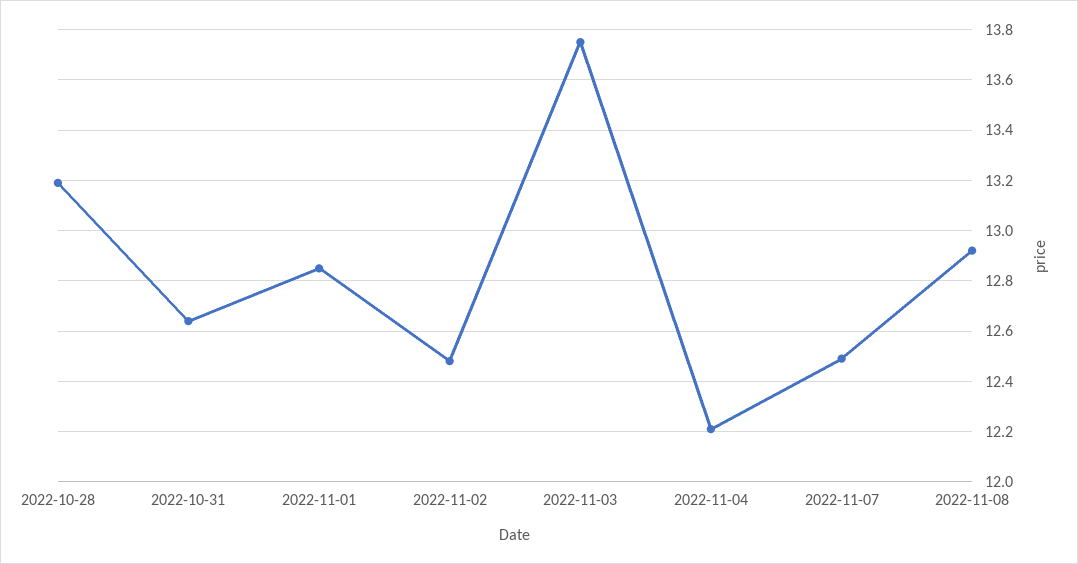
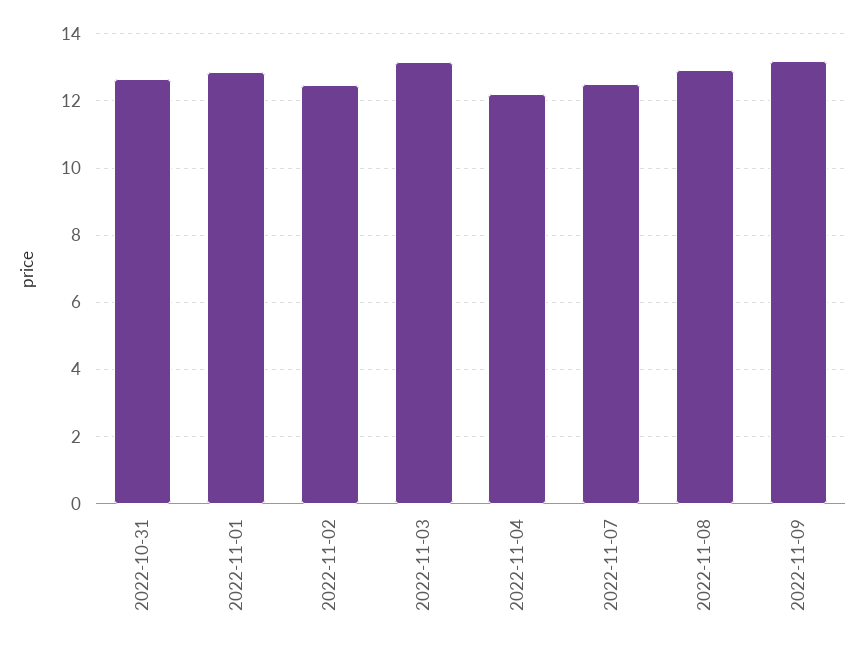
2022-10-28: 13.2 -> none
2022-11-03: 13.75 -> 13.2
2022-11-09: none -> 13.2

